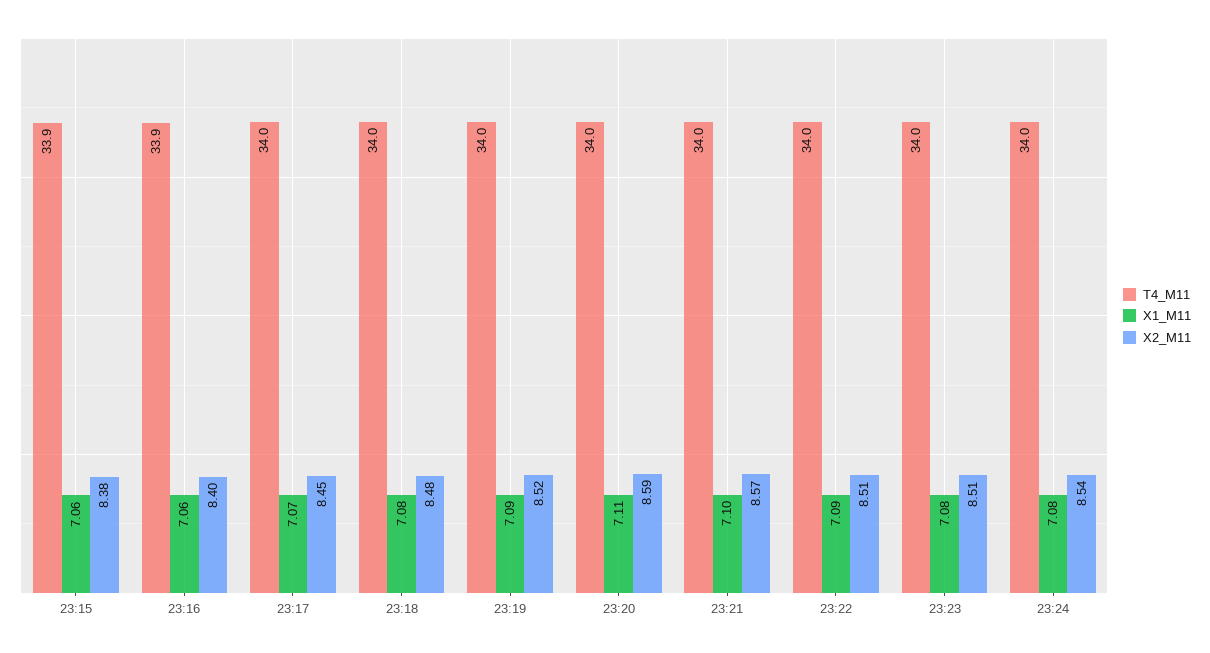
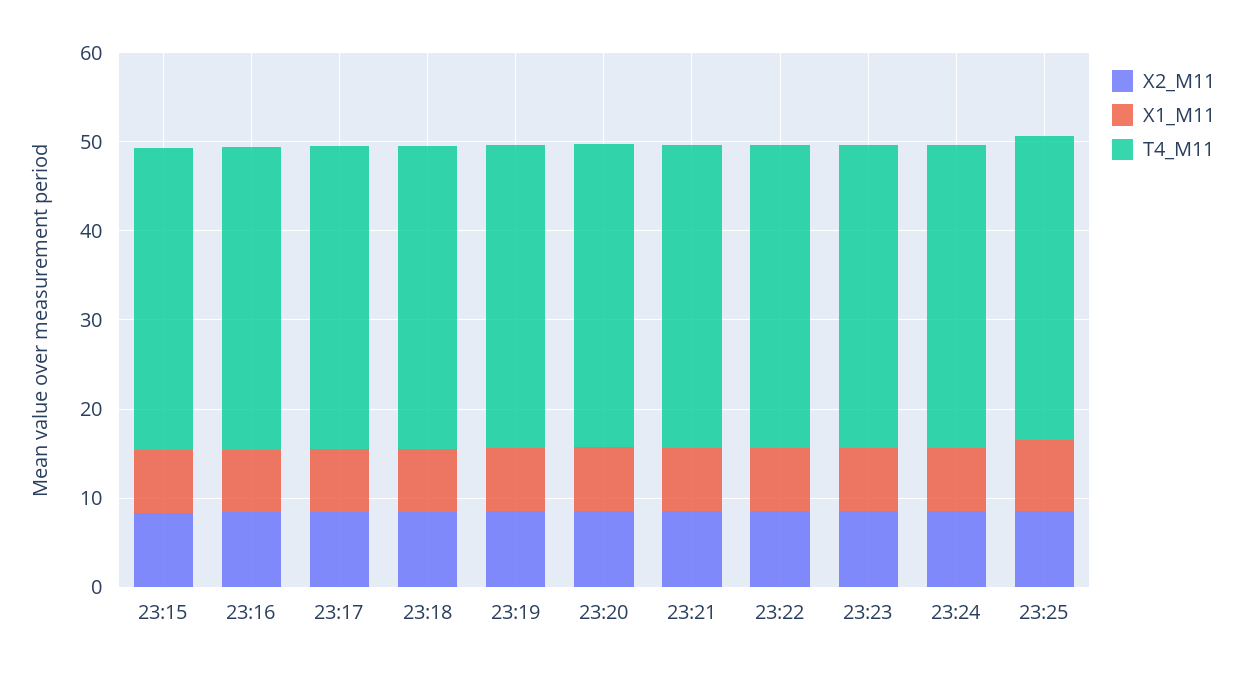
X2_M11, 23:25: none -> 8
X1_M11, 23:25: none -> 8
T4_M11, 23:25: none -> 34

